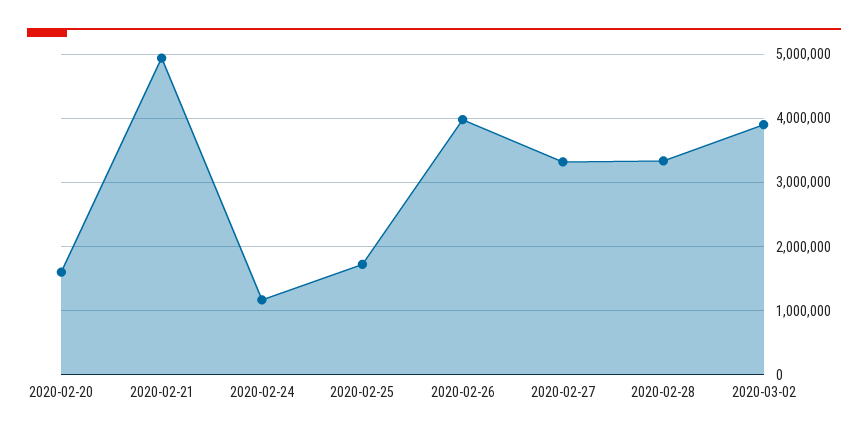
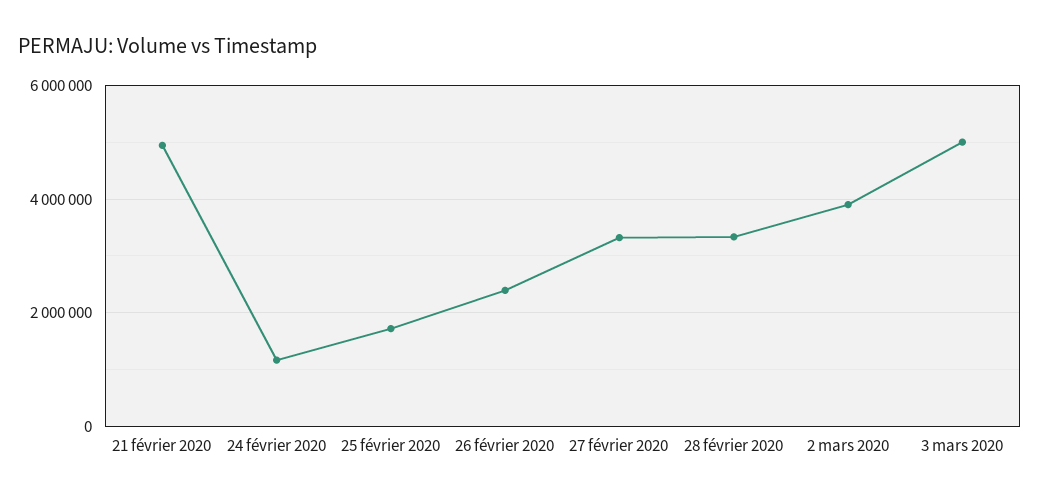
2020-02-20: 1600000 -> none
2020-02-26: 4000000 -> 2400000
3 mars 2020: none -> 5000000

